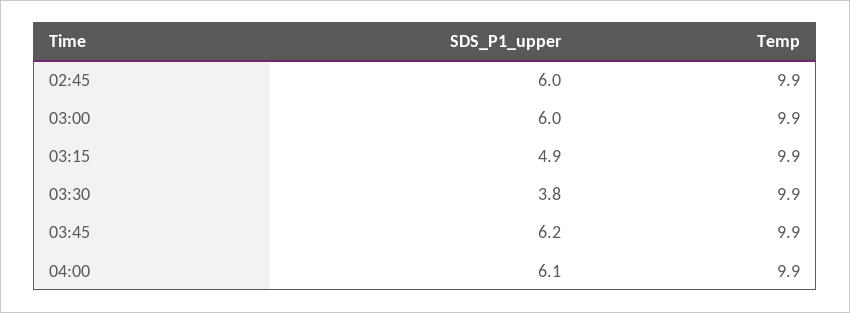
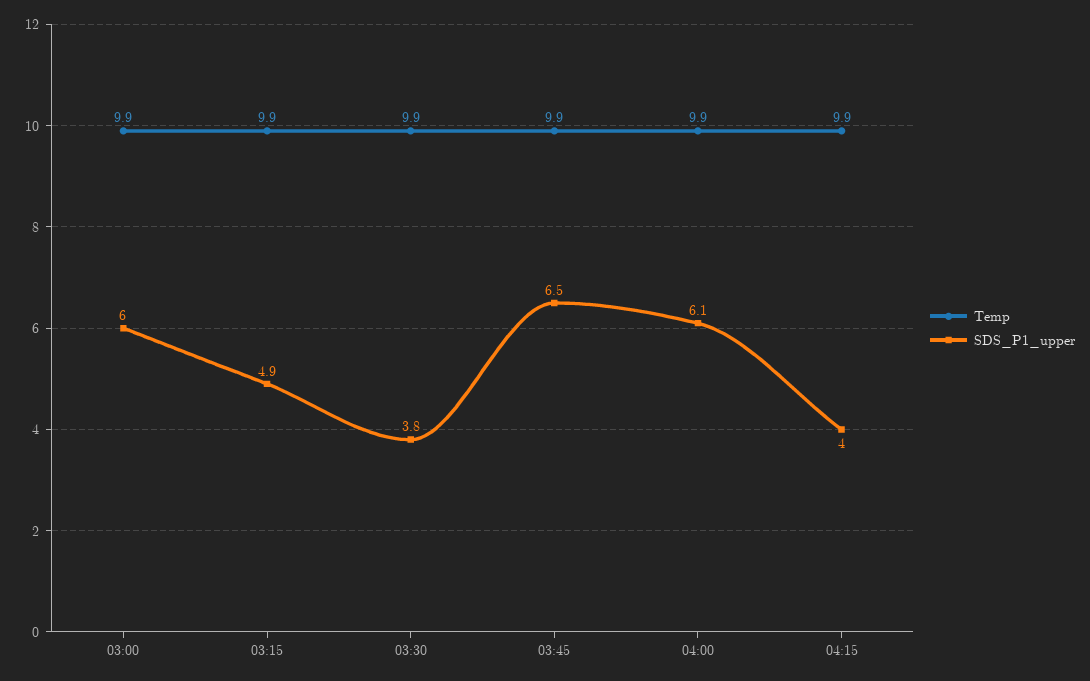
SDS_P1_upper, 02:45: 6 -> none
Temp, 02:45: 9.9 -> none
SDS_P1_upper, 03:45: 6.2 -> 6.5
Temp, 04:15: none -> 9.9
SDS_P1_upper, 04:15: none -> 4

